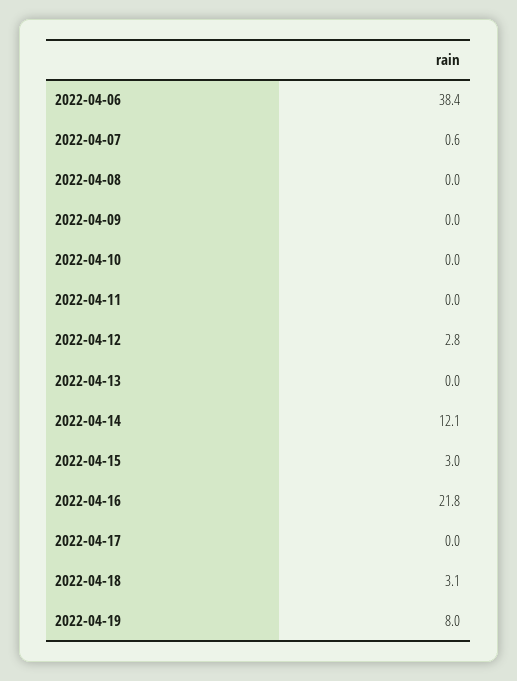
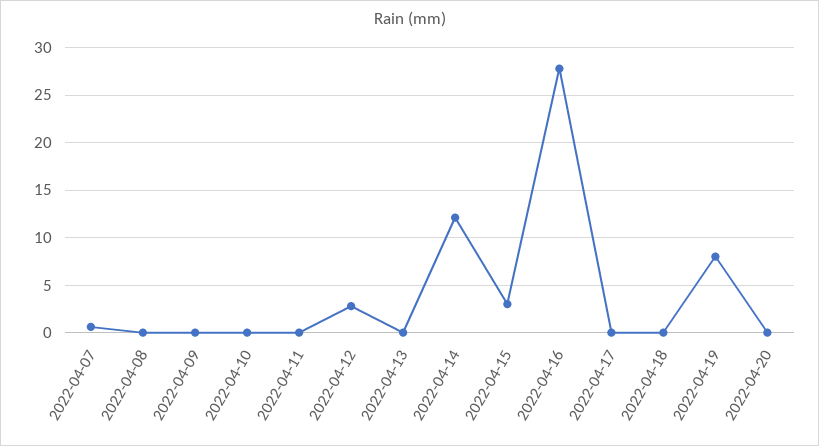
2022-04-06: 38.4 -> none
2022-04-16: 21.8 -> 28
2022-04-18: 3.1 -> 0
2022-04-20: none -> 0

